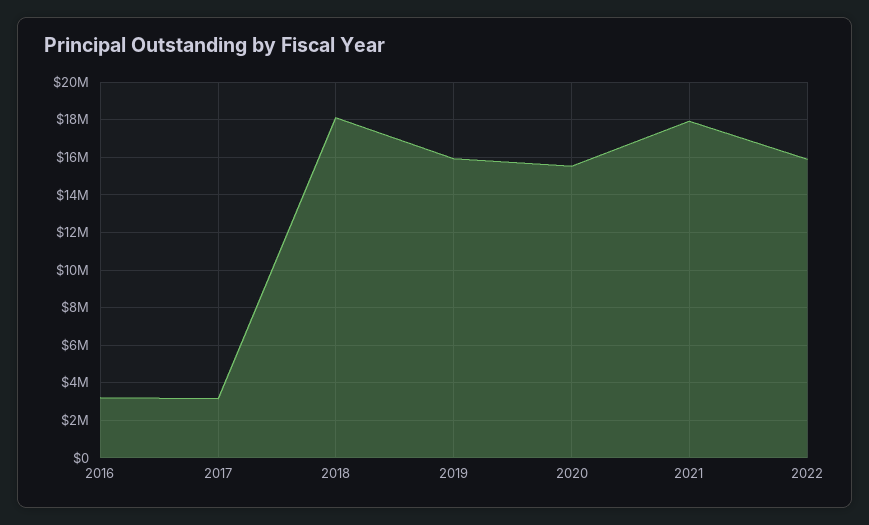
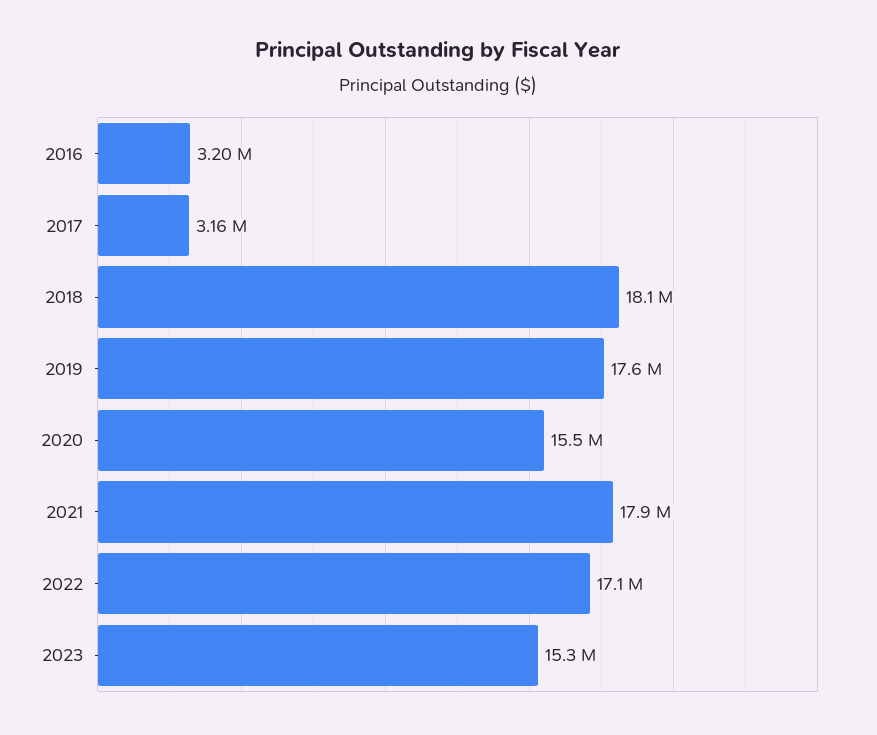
2019: 16000000 -> 17600000
2022: 16000000 -> 17100000
2023: none -> 15300000

